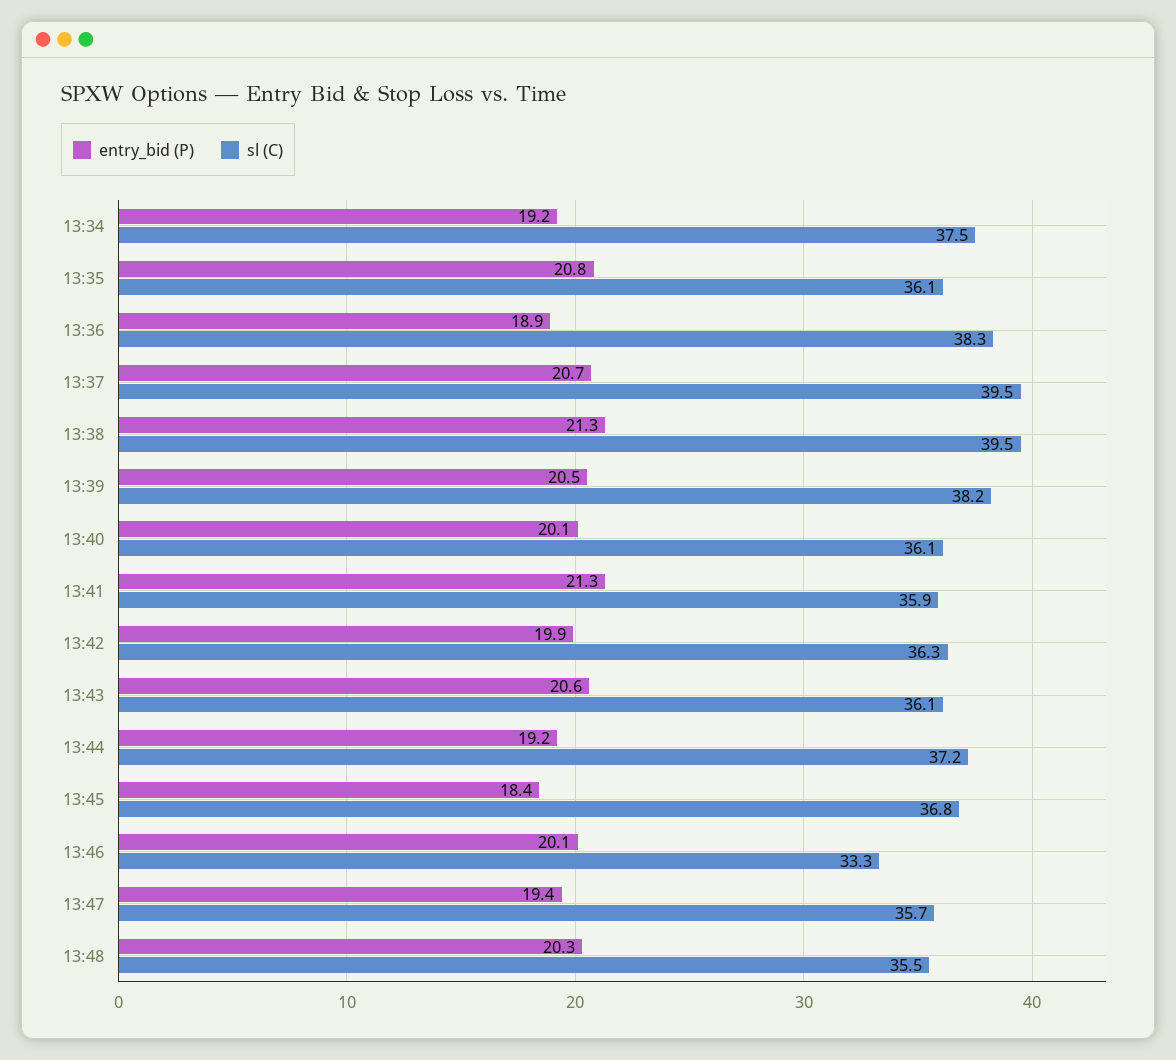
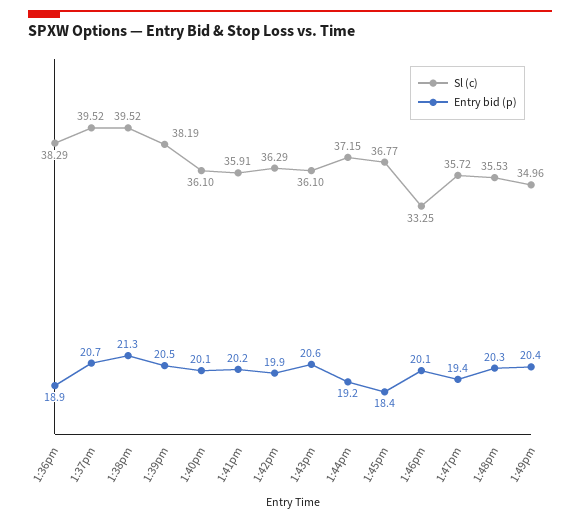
entry_bid (P), 13:34: 19.2 -> none
sl (C), 13:34: 37.5 -> none
entry_bid (P), 13:35: 20.8 -> none
sl (C), 13:35: 36.1 -> none
entry_bid (P), 13:41: 21.3 -> 20.2
sl (C), 1:49pm: none -> 34.96
entry_bid (P), 1:49pm: none -> 20.4

